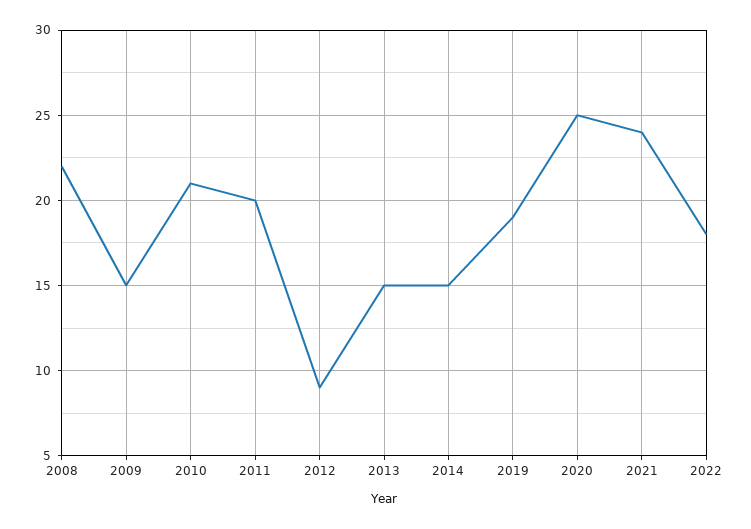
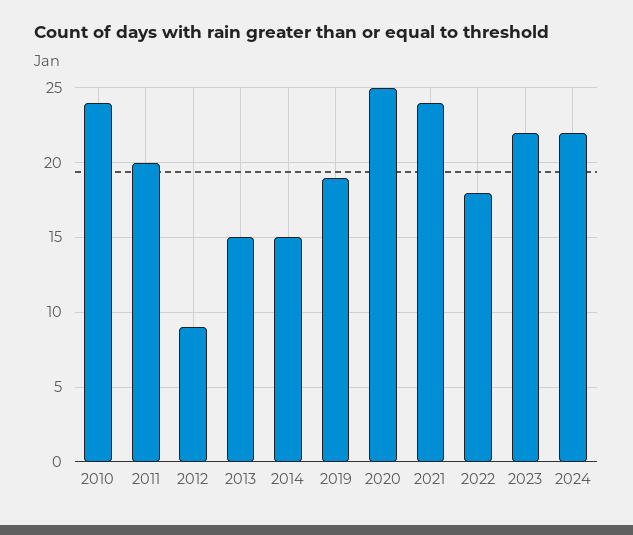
2008: 22 -> none
2009: 15 -> none
2010: 21 -> 24
2023: none -> 22
2024: none -> 22

